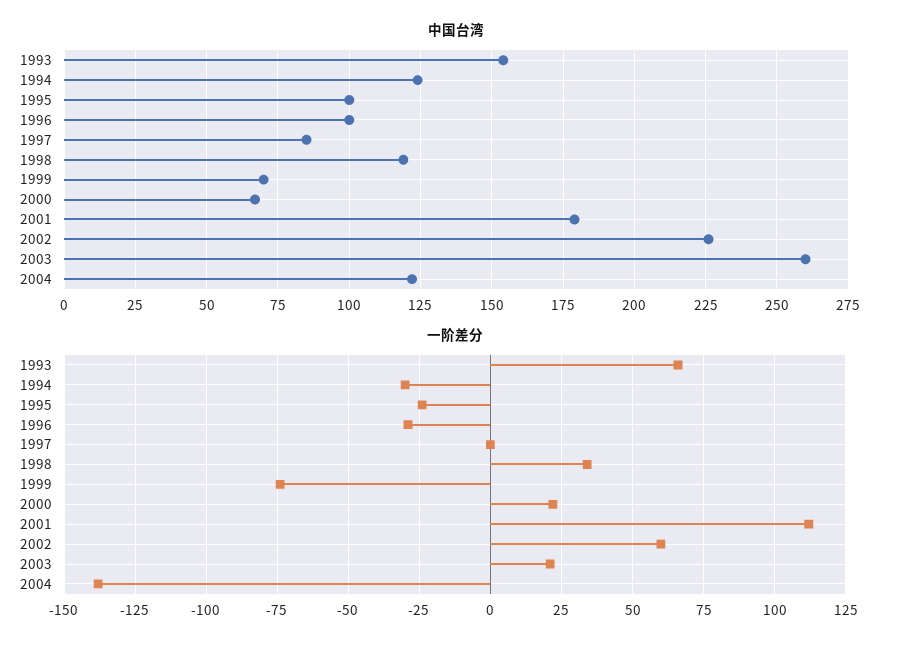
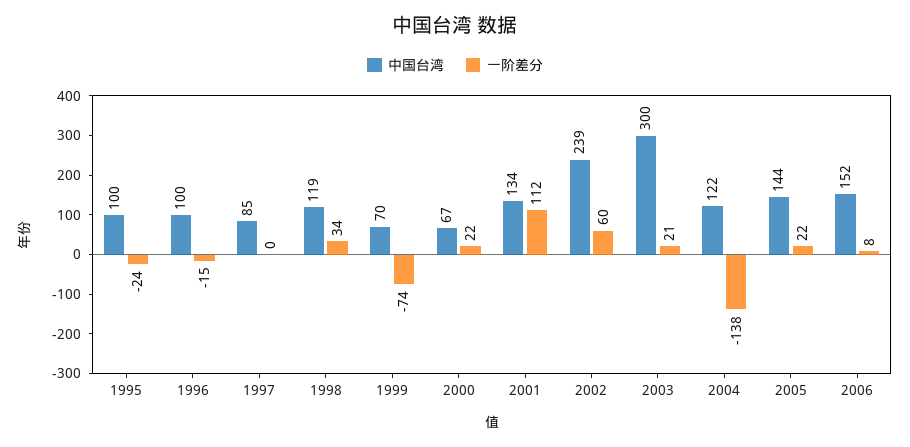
中国台湾, 1993: 155 -> none
中国台湾, 1994: 125 -> none
中国台湾, 2001: 180 -> 134
中国台湾, 2002: 225 -> 239
中国台湾, 2003: 260 -> 300
一阶差分, 1993: 65 -> none
一阶差分, 1994: -30 -> none
一阶差分, 1996: -30 -> -15
中国台湾, 2005: none -> 144
一阶差分, 2005: none -> 22
中国台湾, 2006: none -> 152
一阶差分, 2006: none -> 8

